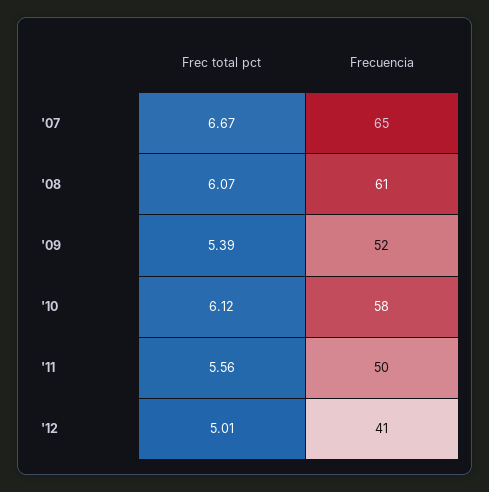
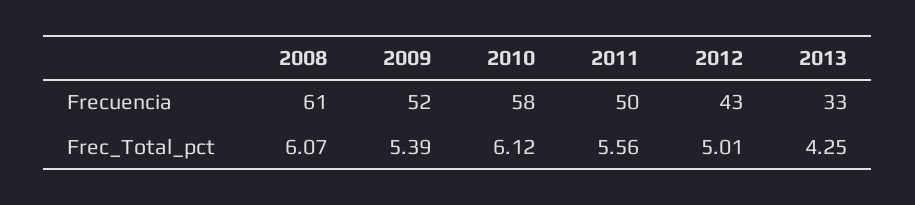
Frec total pct, '07: 6.67 -> none
Frecuencia, '07: 65 -> none
Frecuencia, '12: 41 -> 43
Frecuencia, 2013: none -> 33
Frec total pct, 2013: none -> 4.25

